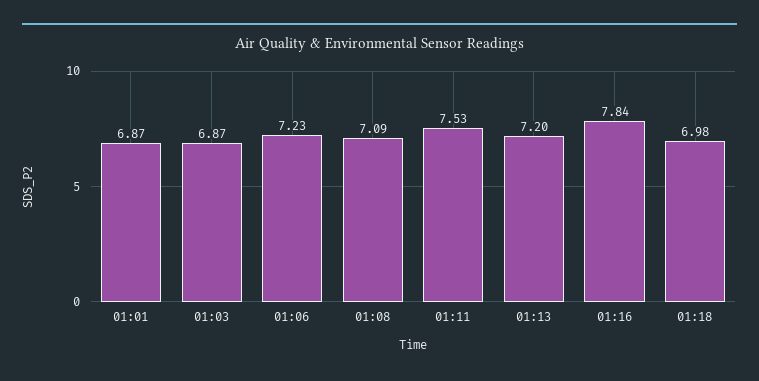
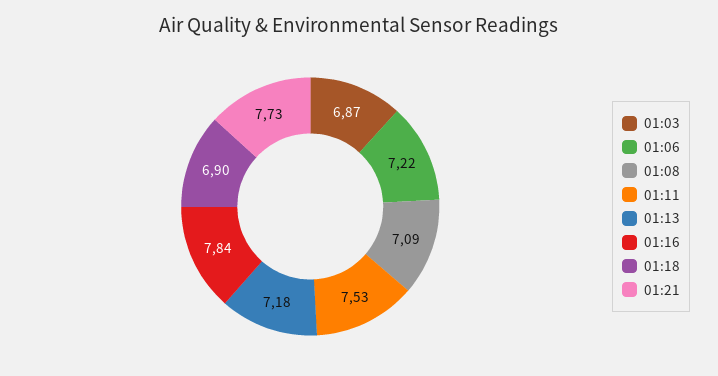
01:01: 6.87 -> none
01:06: 7.23 -> 7.22
01:13: 7.2 -> 7.18
01:18: 6.98 -> 6.9
01:21: none -> 7.73

